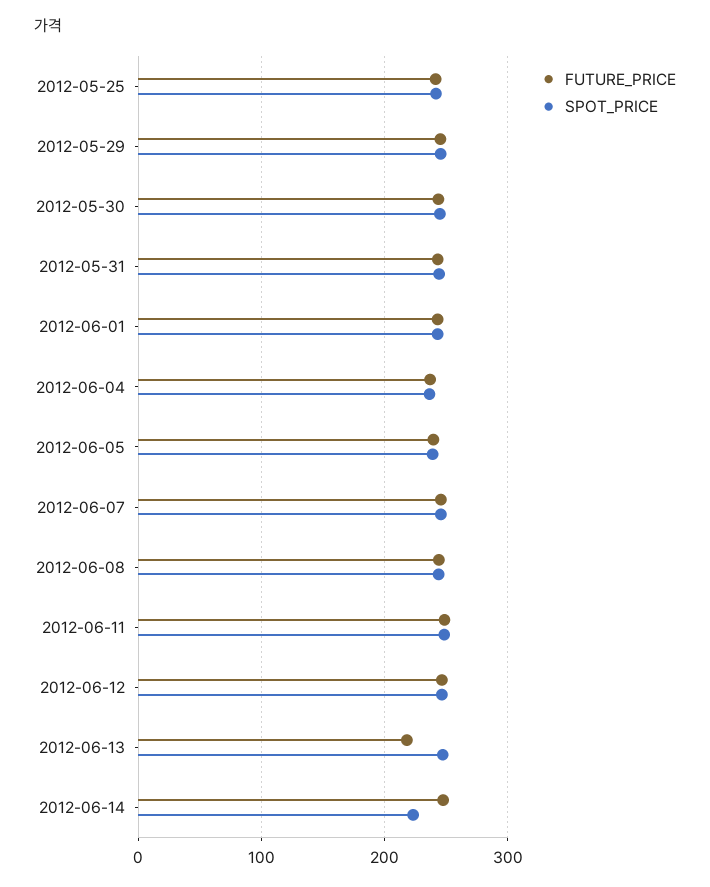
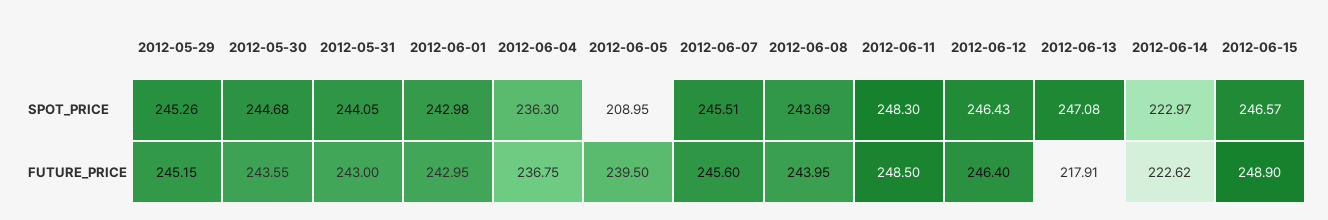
FUTURE_PRICE, 2012-05-25: 240 -> none
SPOT_PRICE, 2012-05-25: 240 -> none
SPOT_PRICE, 2012-06-05: 240 -> 208.95
FUTURE_PRICE, 2012-06-14: 250 -> 222.62
SPOT_PRICE, 2012-06-15: none -> 246.57
FUTURE_PRICE, 2012-06-15: none -> 248.9

